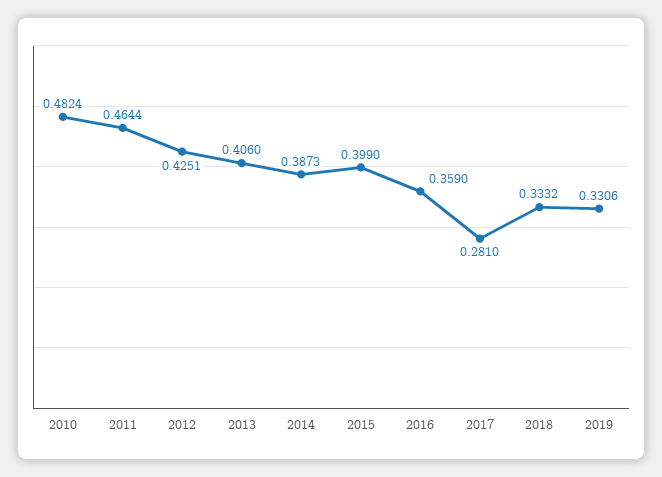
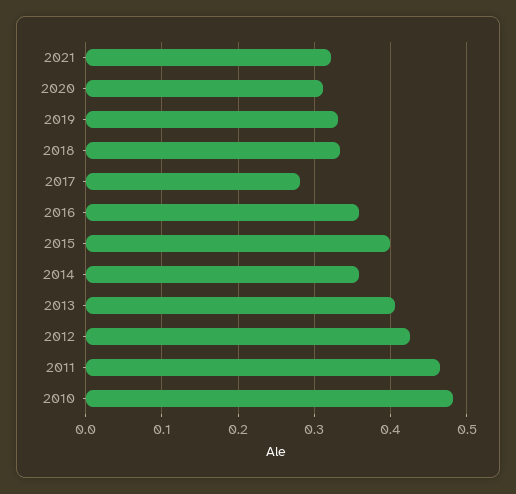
2014: 0.3873 -> 0.36
2021: none -> 0.32
2020: none -> 0.31

